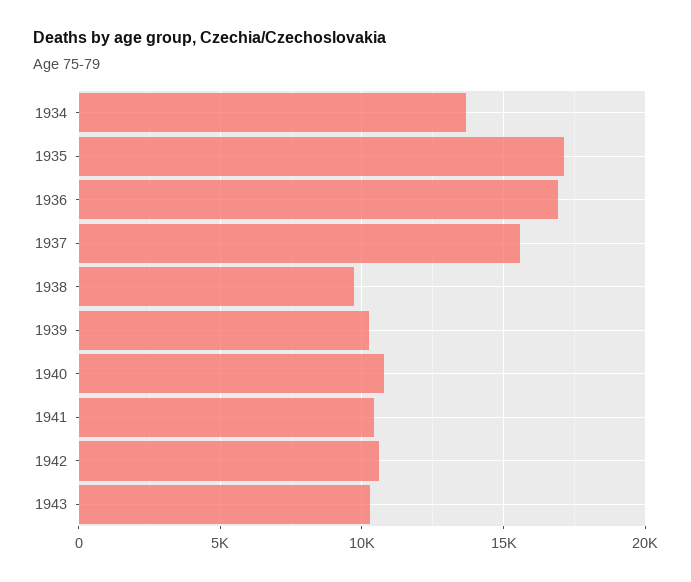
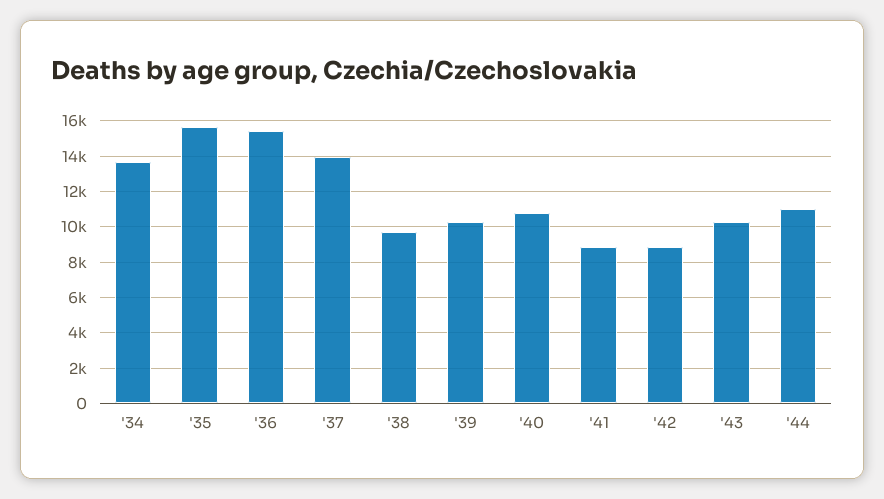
1935: 17000 -> 15500
1936: 17000 -> 15500
1937: 15500 -> 14000
1941: 10500 -> 9000
1942: 10500 -> 9000
'44: none -> 11000

